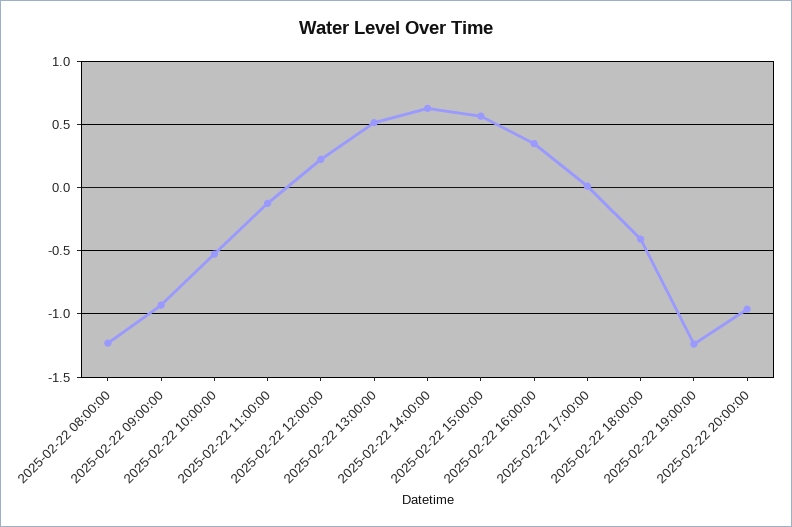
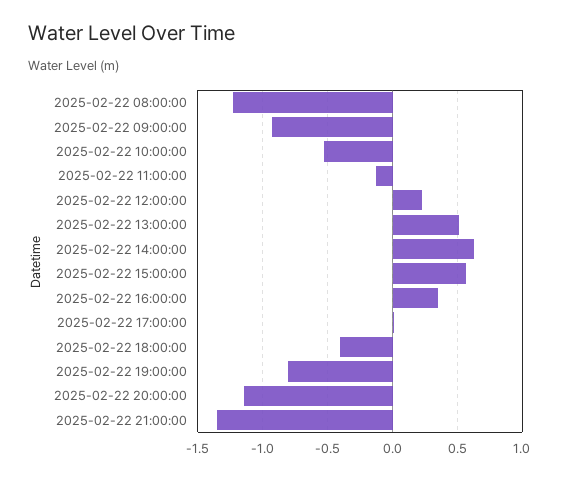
2025-02-22 19:00:00: -1.25 -> -0.8
2025-02-22 20:00:00: -0.95 -> -1.15
2025-02-22 21:00:00: none -> -1.35

